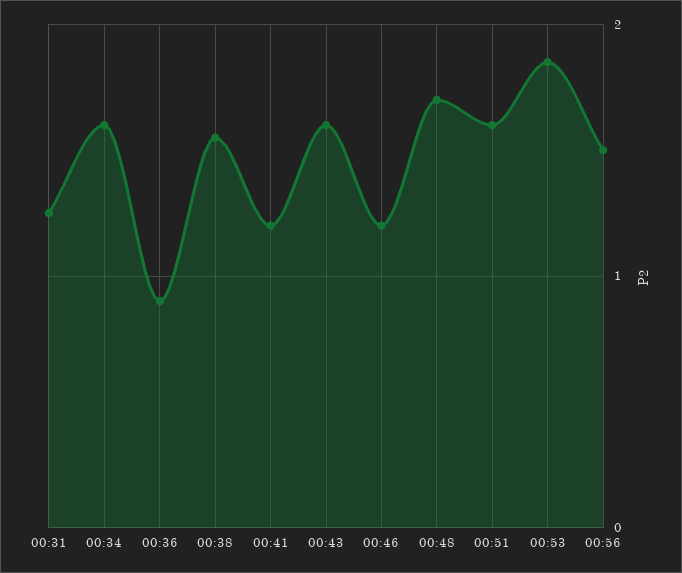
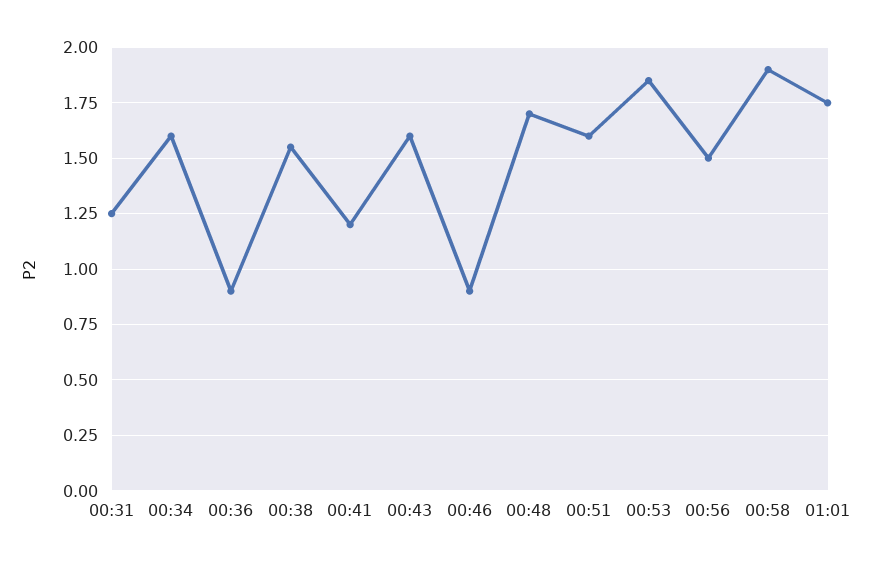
00:46: 1.2 -> 0.9
00:58: none -> 1.9
01:01: none -> 1.75

